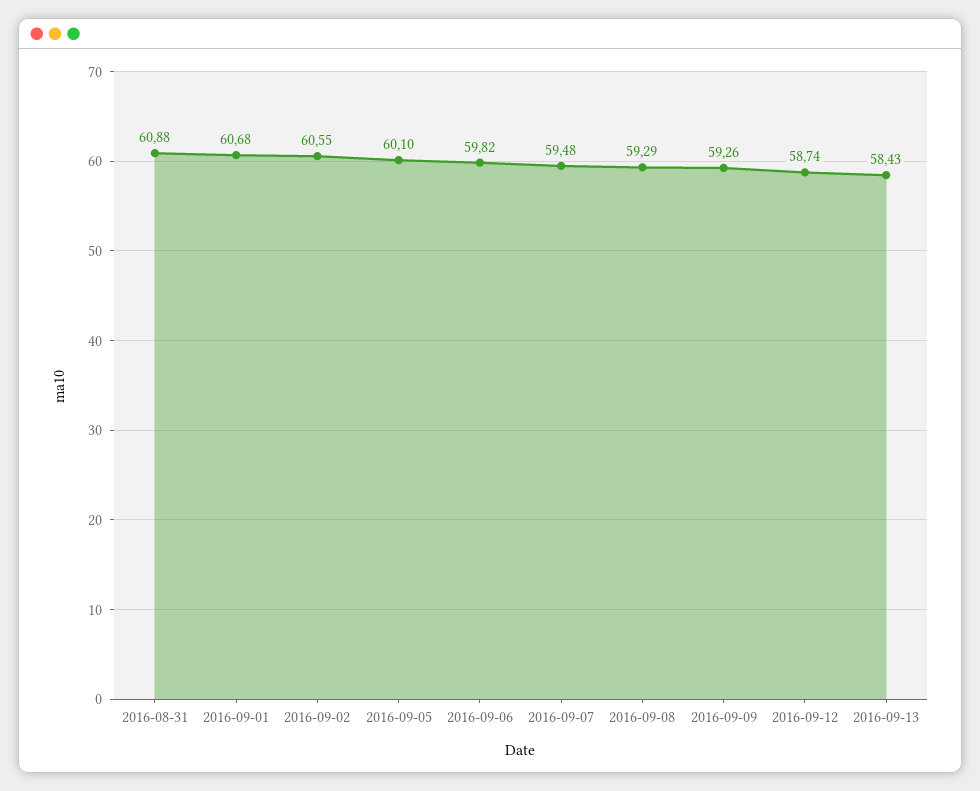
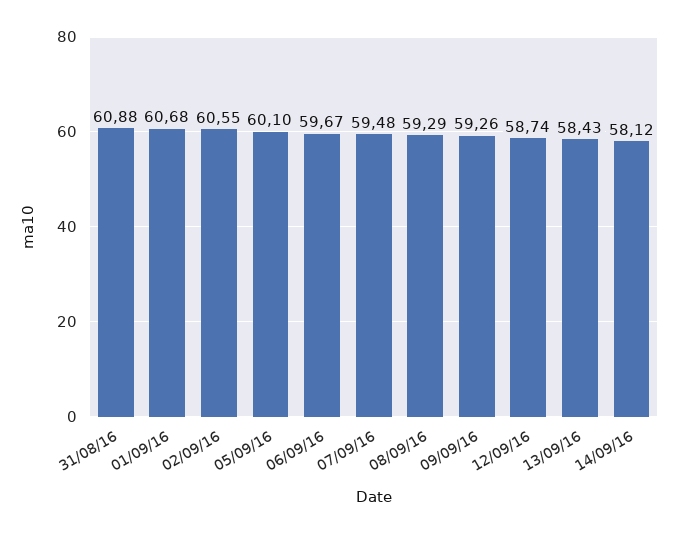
2016-09-06: 59.82 -> 59.67
14/09/16: none -> 58.12

